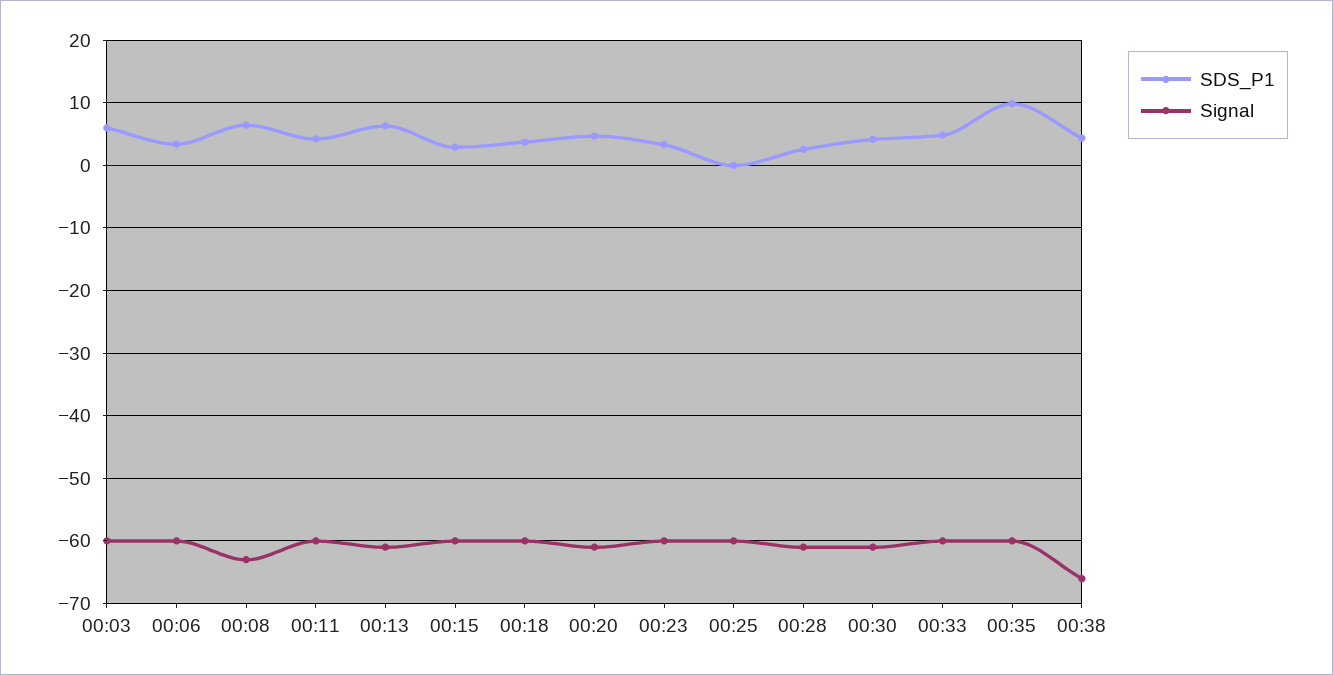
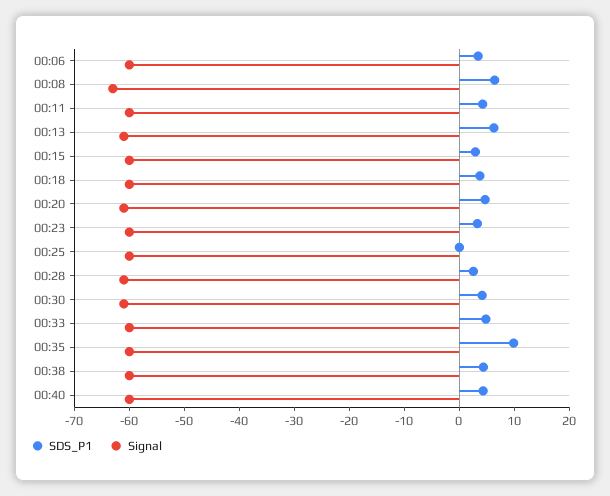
SDS_P1, 00:03: 6 -> none
Signal, 00:03: -60 -> none
Signal, 00:38: -66 -> -60
SDS_P1, 00:40: none -> 4
Signal, 00:40: none -> -60

